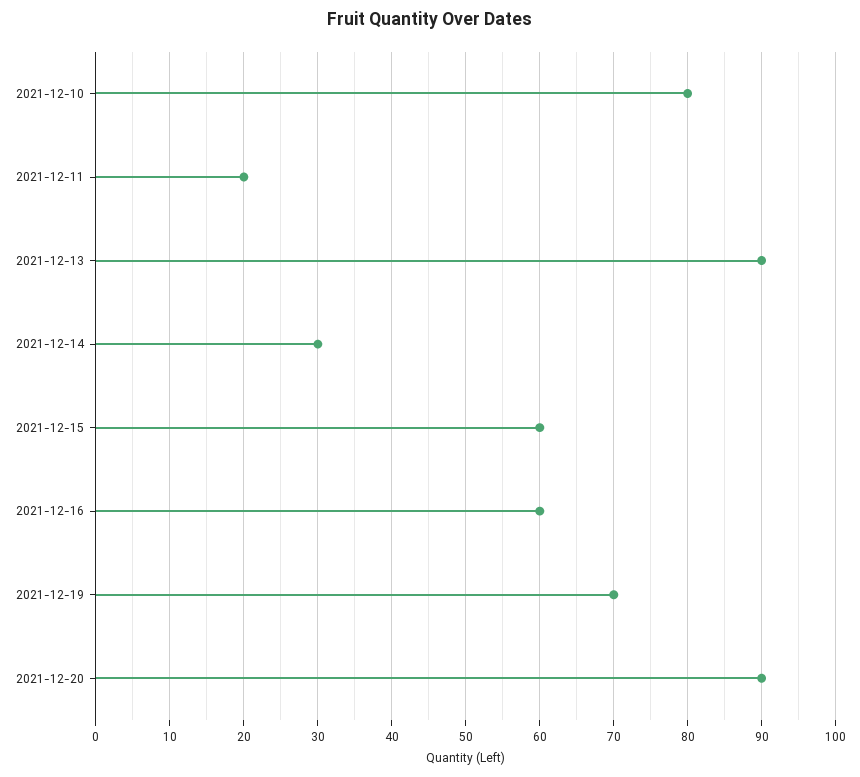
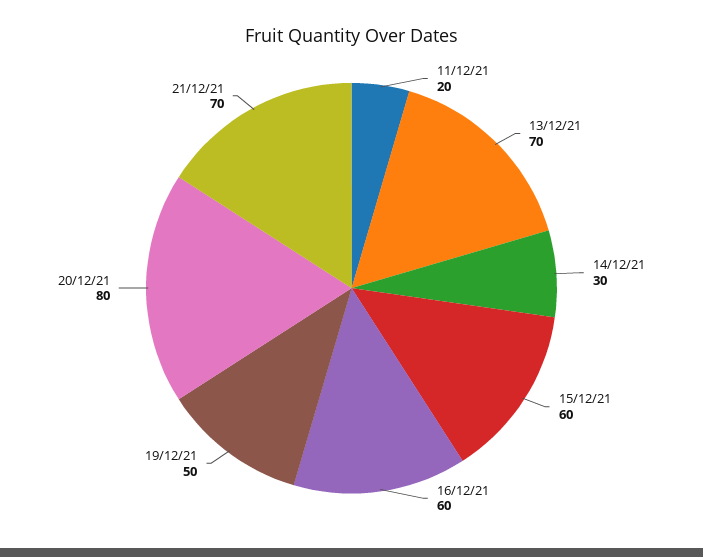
2021-12-10: 80 -> none
2021-12-13: 90 -> 70
2021-12-19: 70 -> 50
2021-12-20: 90 -> 80
21/12/21: none -> 70

